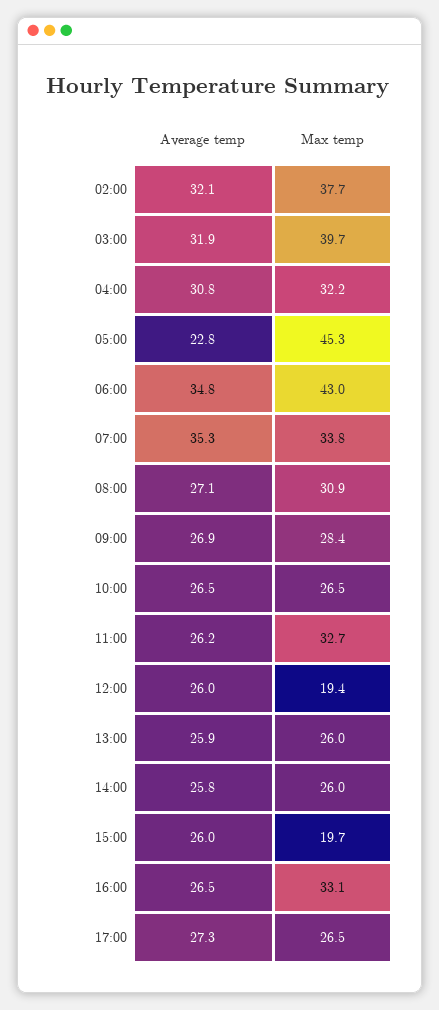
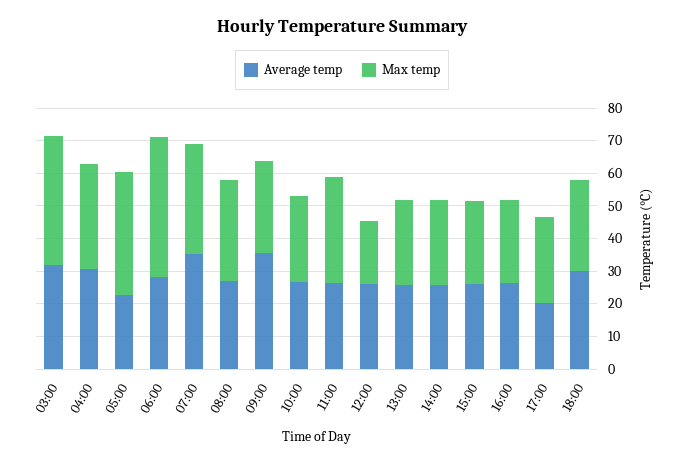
Average temp, 02:00: 32.1 -> none
Max temp, 02:00: 37.7 -> none
Max temp, 05:00: 45.3 -> 37.5
Average temp, 06:00: 34.8 -> 27.5
Average temp, 09:00: 26.9 -> 35
Max temp, 15:00: 19.7 -> 25
Max temp, 16:00: 33.1 -> 25
Average temp, 17:00: 27.3 -> 20
Average temp, 18:00: none -> 30
Max temp, 18:00: none -> 27.5

